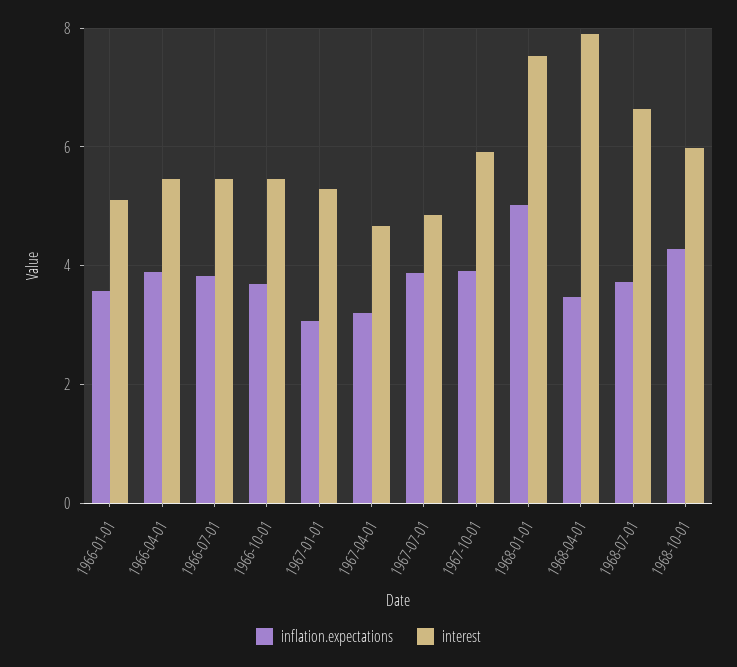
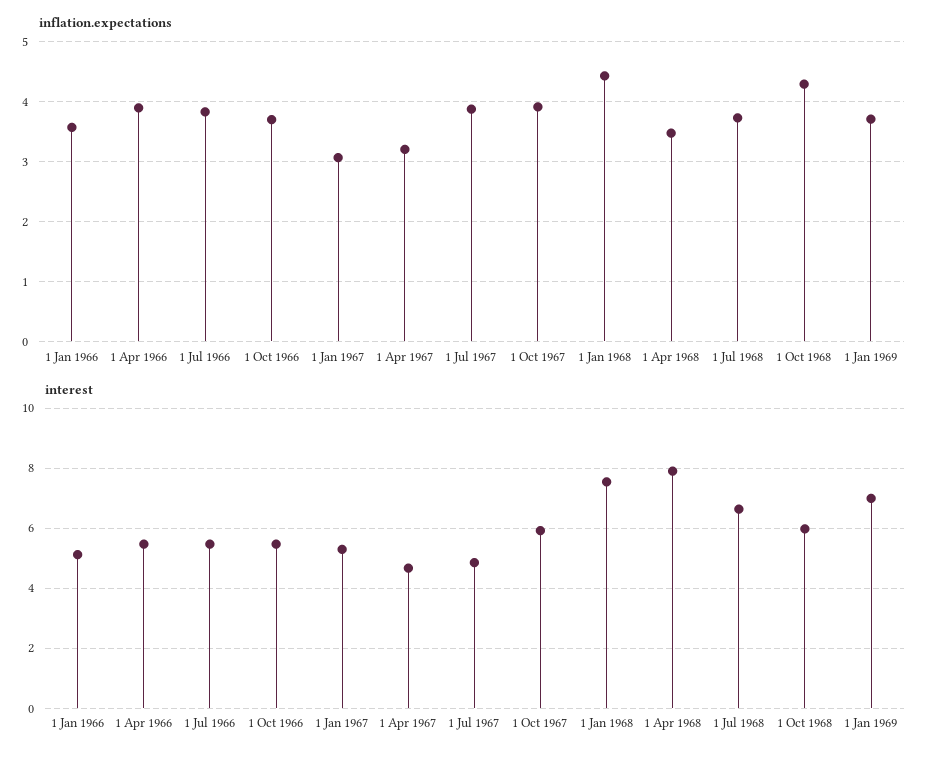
inflation.expectations, 1968-01-01: 5 -> 4.4
inflation.expectations, 1 Jan 1969: none -> 3.7
interest, 1 Jan 1969: none -> 7

